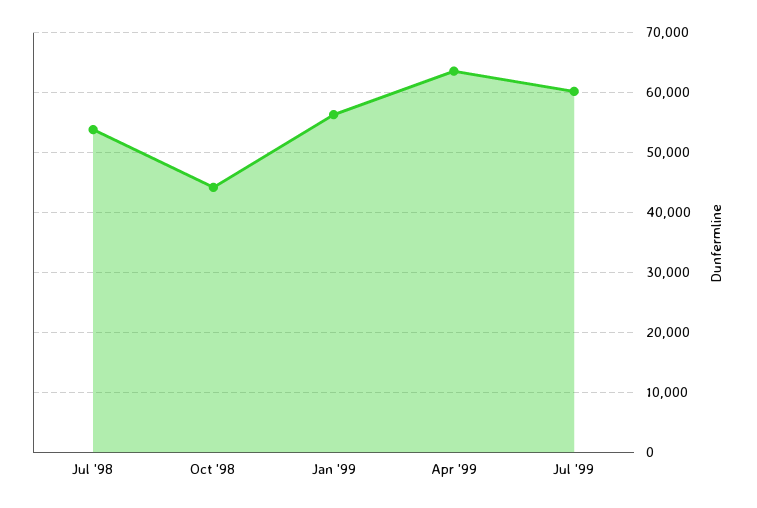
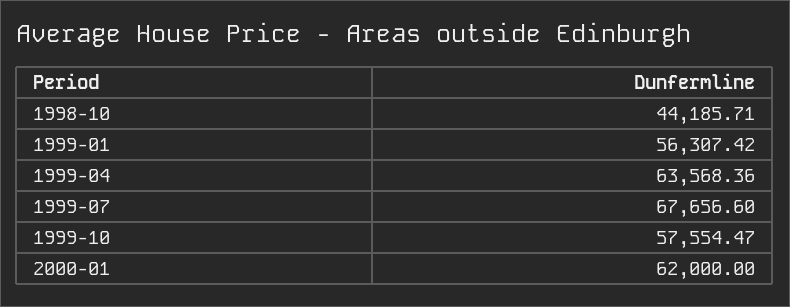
Jul '98: 54000 -> none
Jul '99: 60000 -> 67656.6
1999-10: none -> 57554.47
2000-01: none -> 62000

